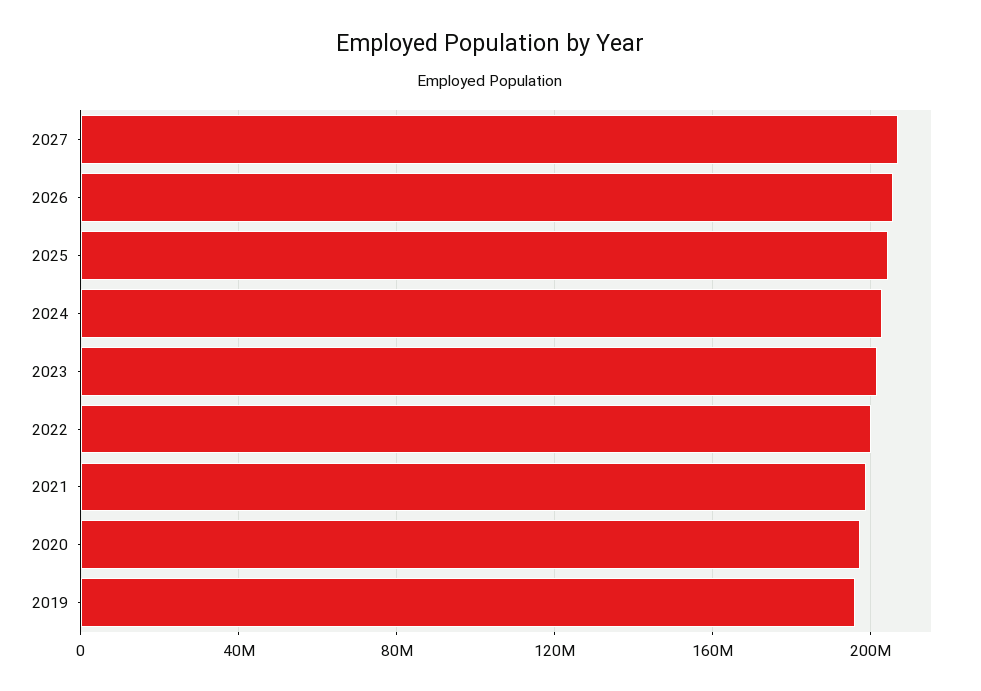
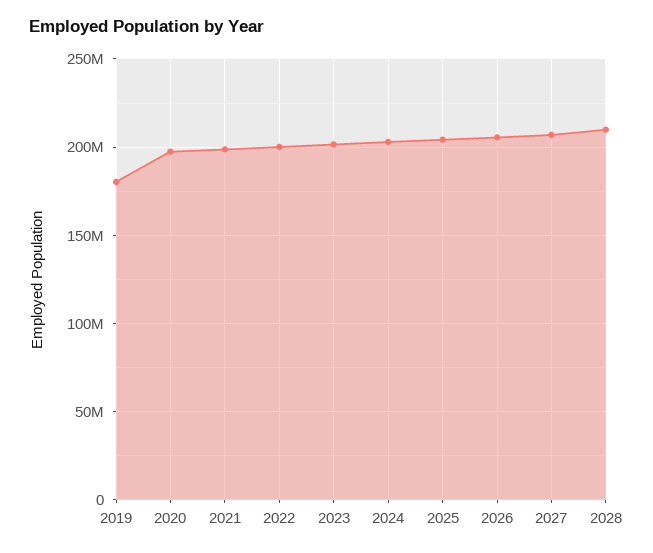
2019: 195000000 -> 180000000
2028: none -> 210000000

